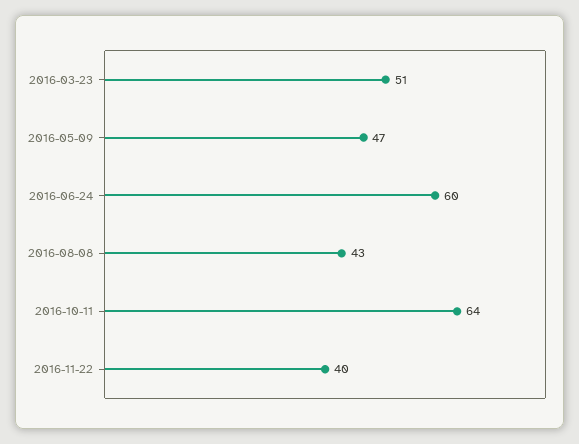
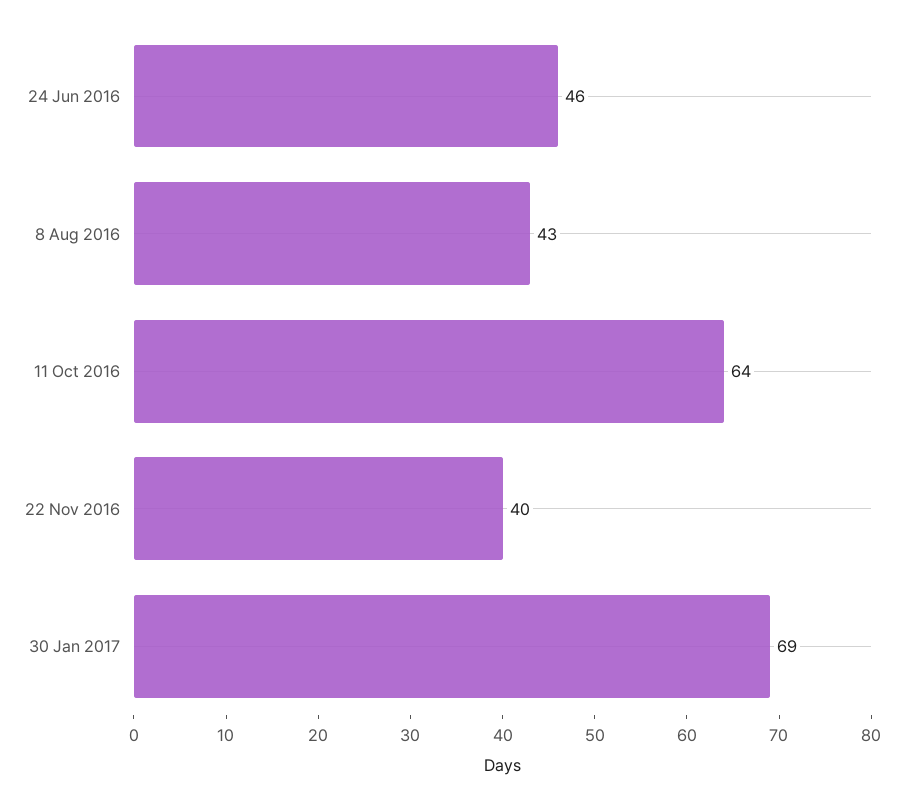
2016-03-23: 51 -> none
2016-05-09: 47 -> none
2016-06-24: 60 -> 46
30 Jan 2017: none -> 69

